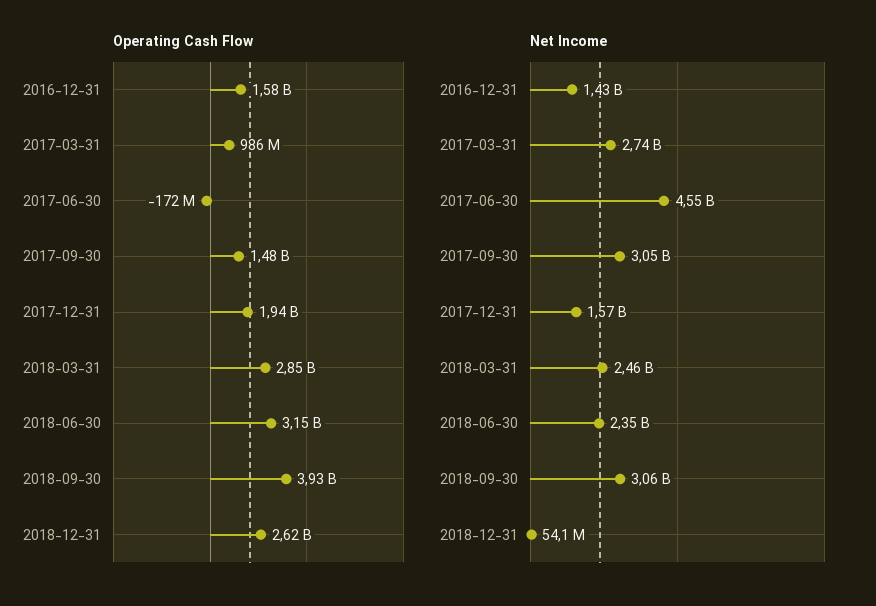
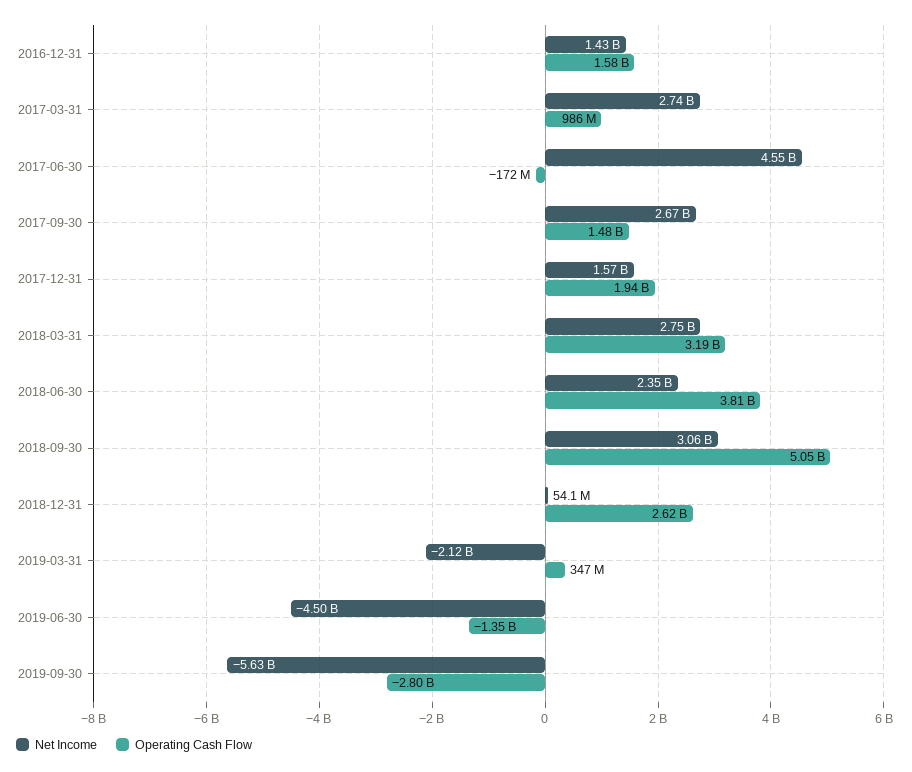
Operating Cash Flow, 2018-03-31: 2850000000 -> 3190000000
Operating Cash Flow, 2018-06-30: 3150000000 -> 3810000000
Operating Cash Flow, 2018-09-30: 3930000000 -> 5050000000
Net Income, 2017-09-30: 3050000000 -> 2670000000
Net Income, 2018-03-31: 2460000000 -> 2750000000
Net Income, 2019-03-31: none -> -2120000000
Operating Cash Flow, 2019-03-31: none -> 347000000
Net Income, 2019-06-30: none -> -4500000000
Operating Cash Flow, 2019-06-30: none -> -1350000000
Net Income, 2019-09-30: none -> -5630000000
Operating Cash Flow, 2019-09-30: none -> -2800000000

